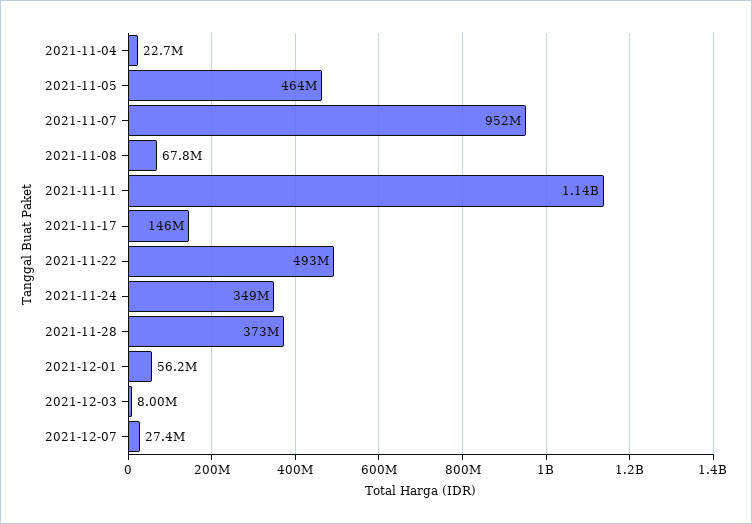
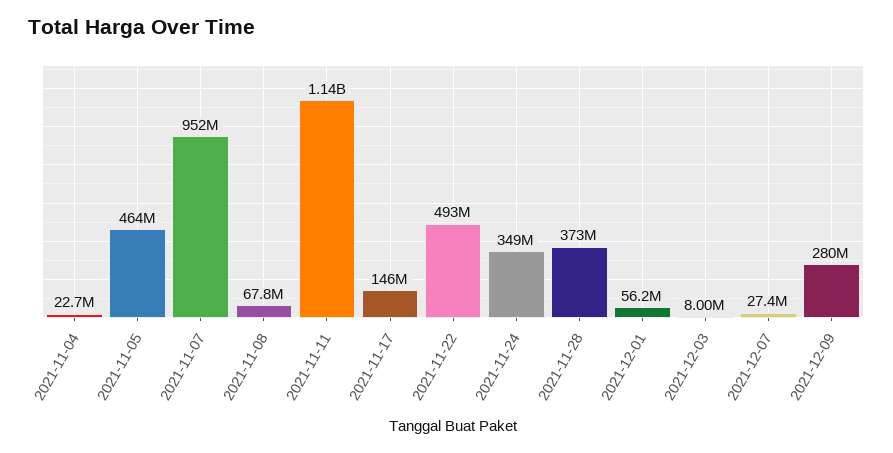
2021-12-09: none -> 280000000

